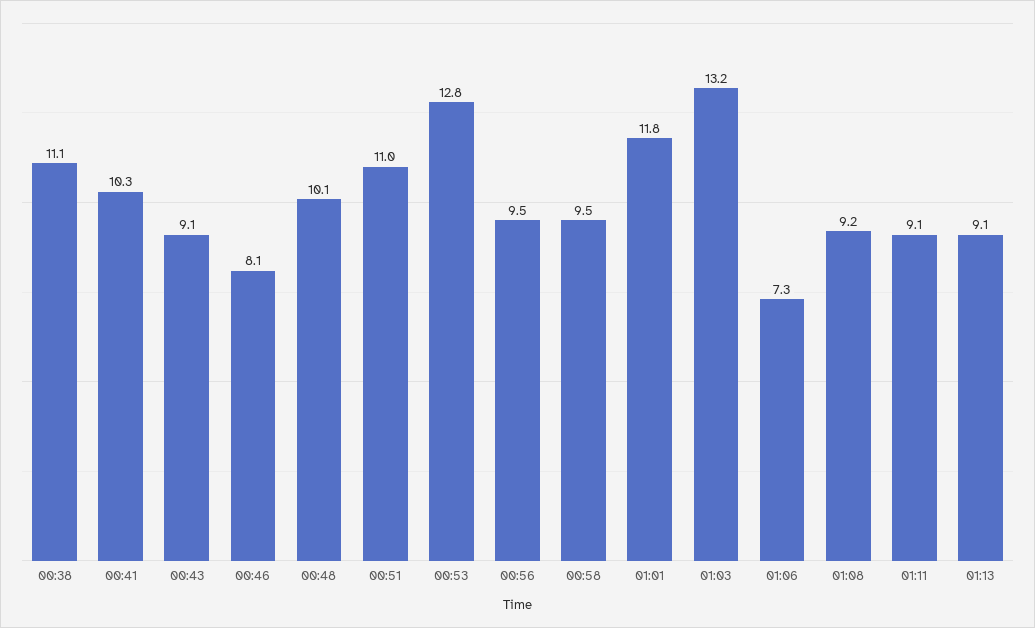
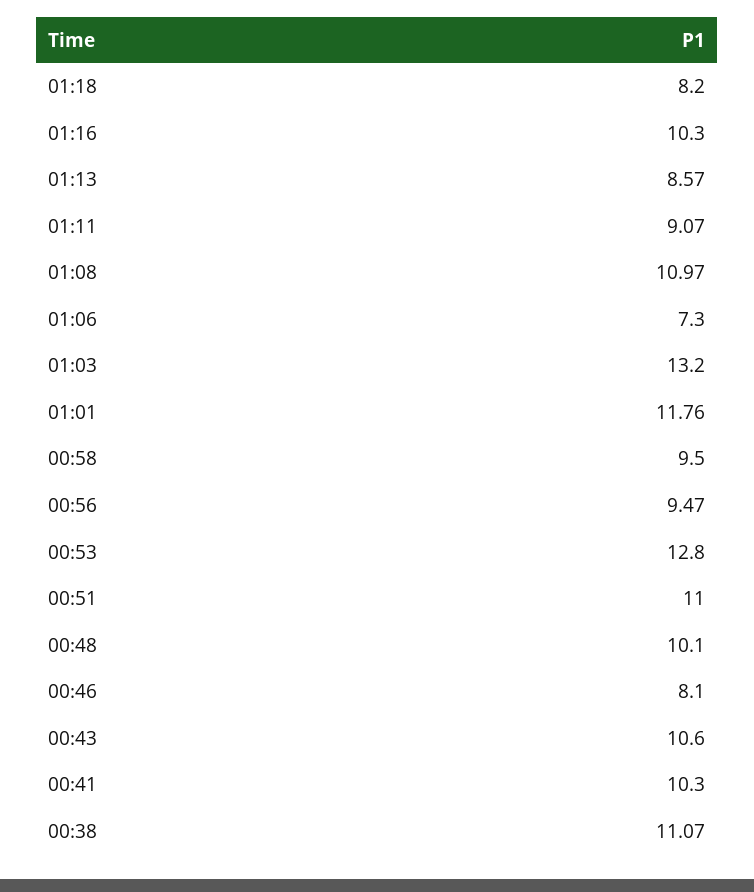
00:43: 9.1 -> 10.6
01:08: 9.2 -> 10.97
01:13: 9.1 -> 8.57
01:18: none -> 8.2
01:16: none -> 10.3

